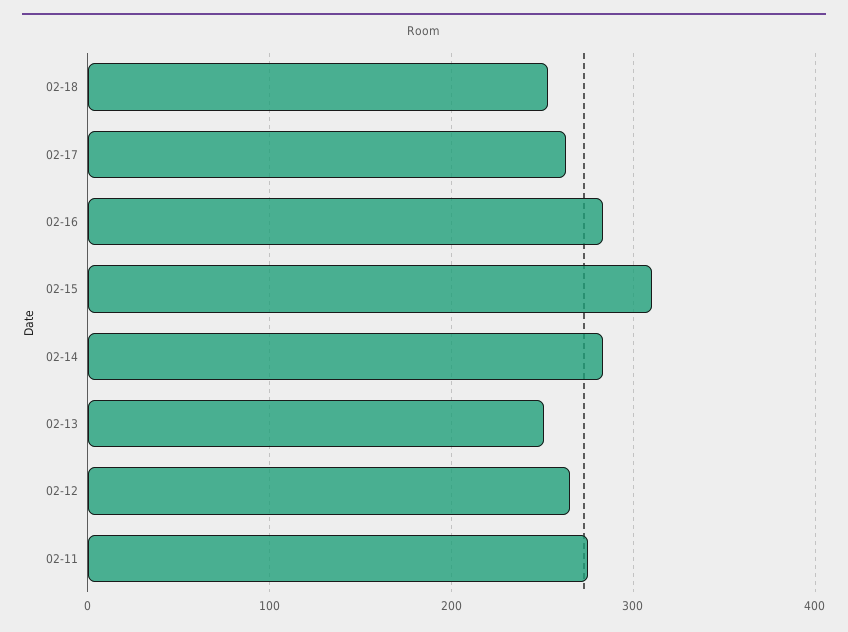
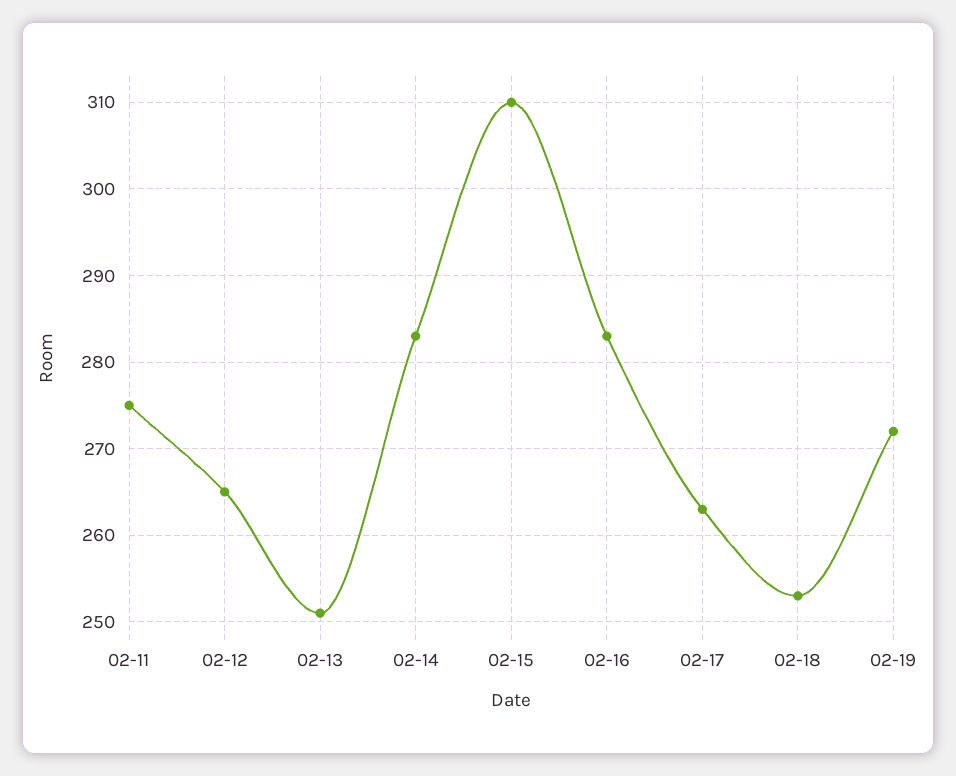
02-19: none -> 272

